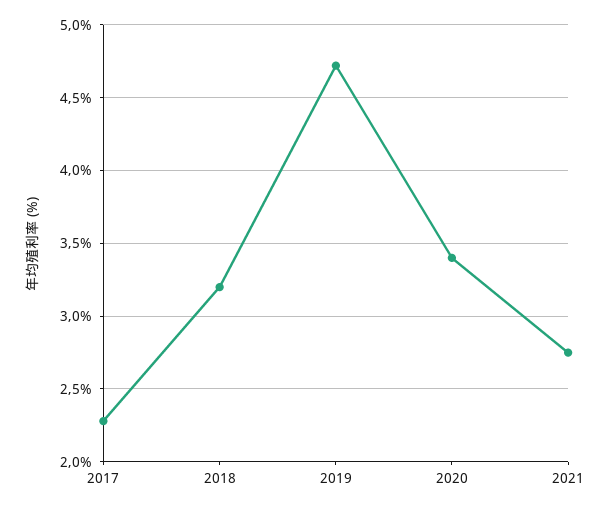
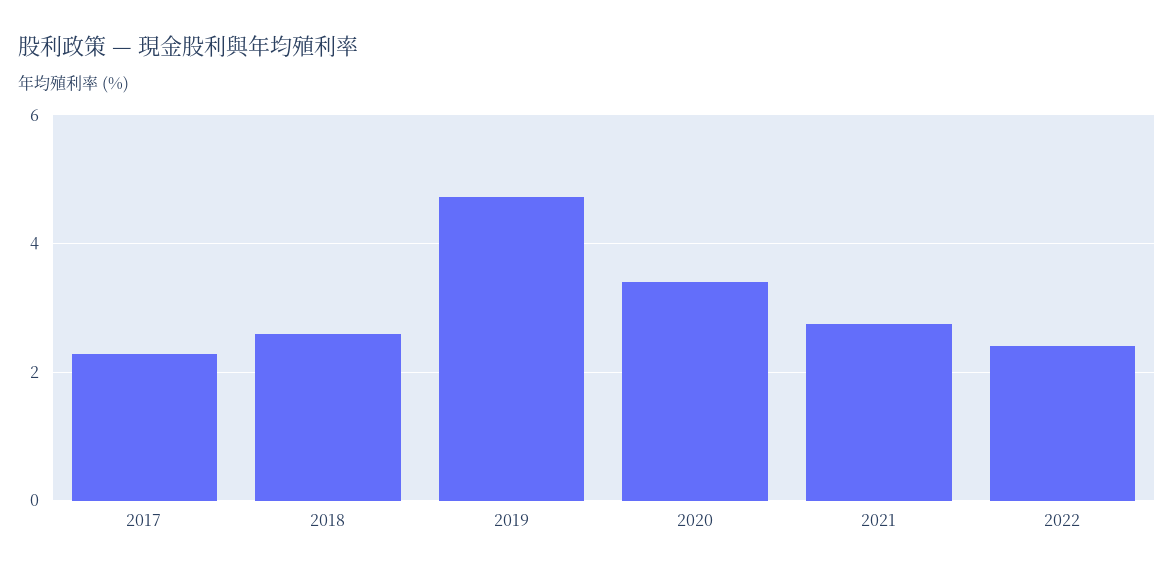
2018: 3.2 -> 2.6
2022: none -> 2.4

